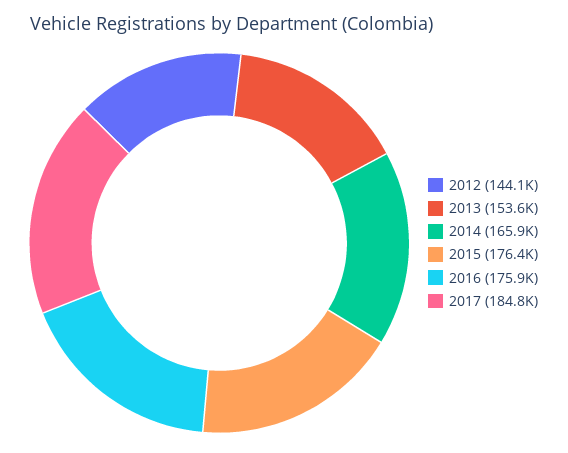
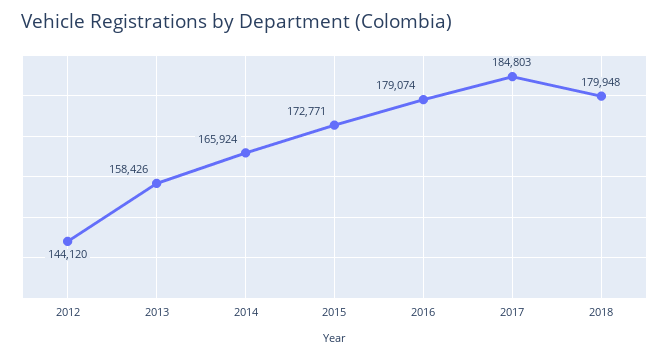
2013: 153600 -> 158426
2015: 176400 -> 172771
2016: 175900 -> 179074
2018: none -> 179948

